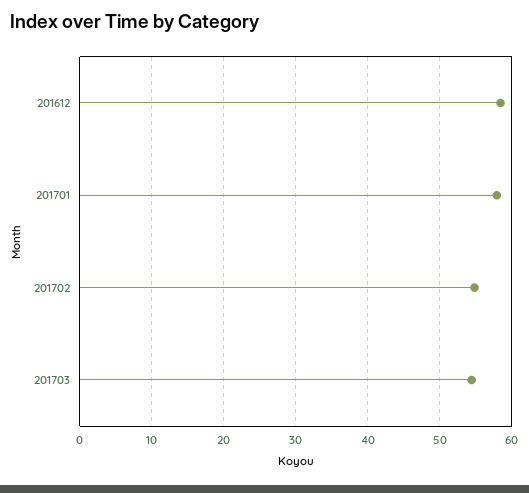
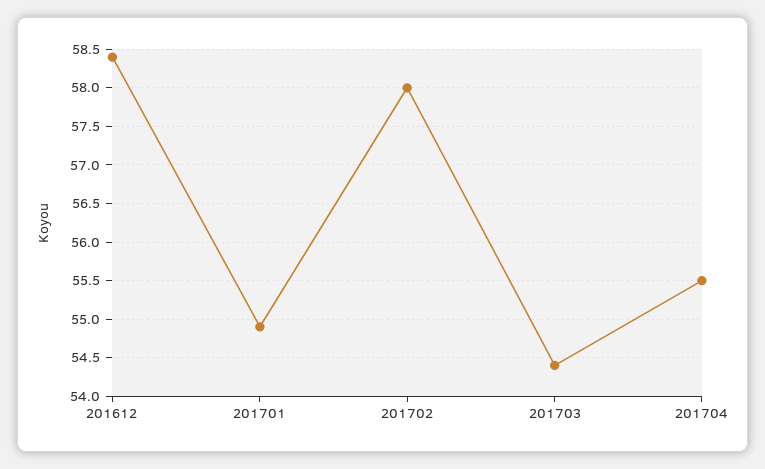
201701: 58 -> 54.9
201702: 55 -> 58
201704: none -> 55.5

